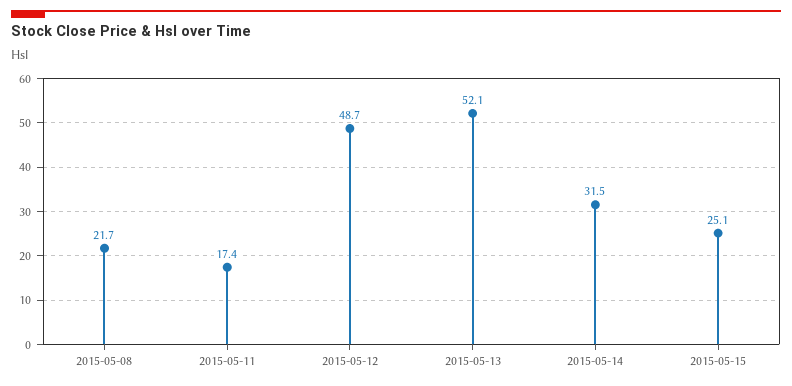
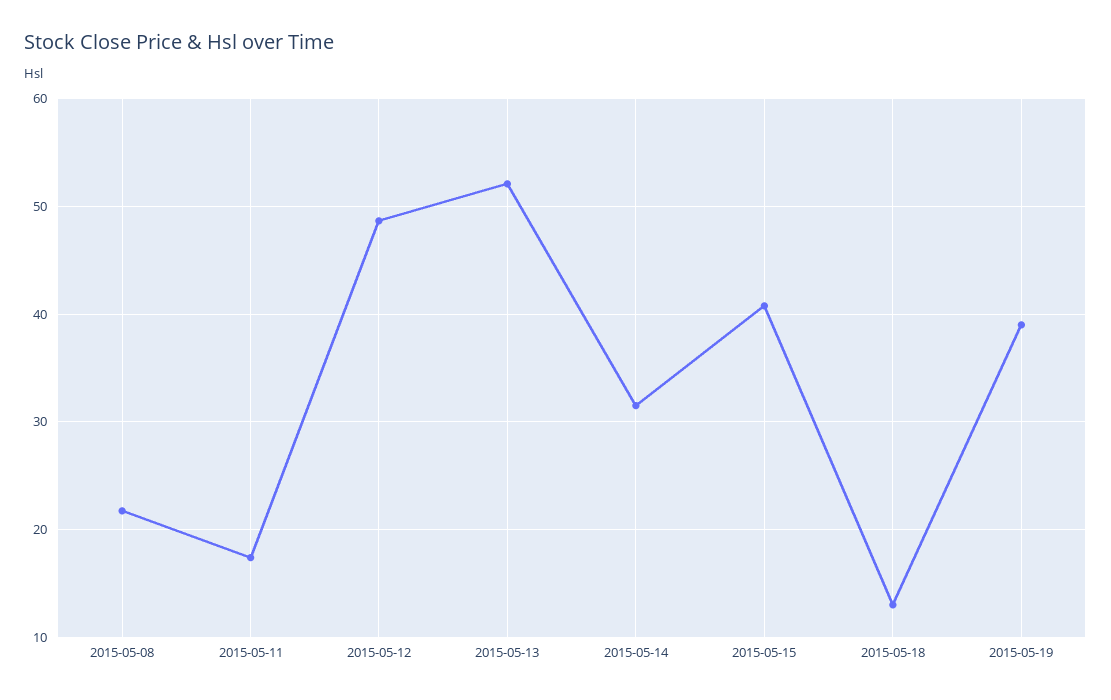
2015-05-15: 25.1 -> 41
2015-05-18: none -> 13
2015-05-19: none -> 39

